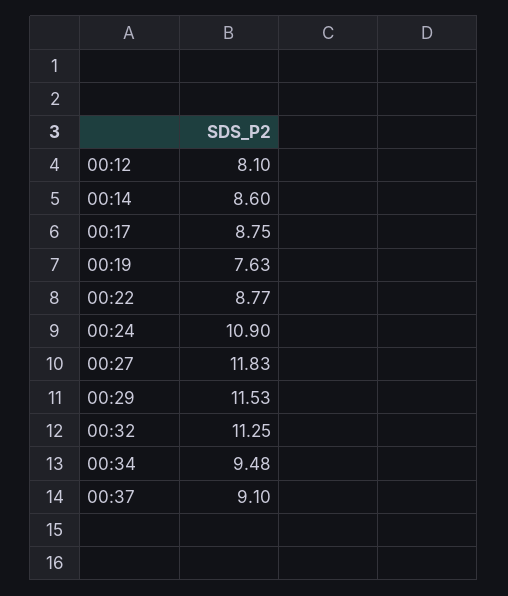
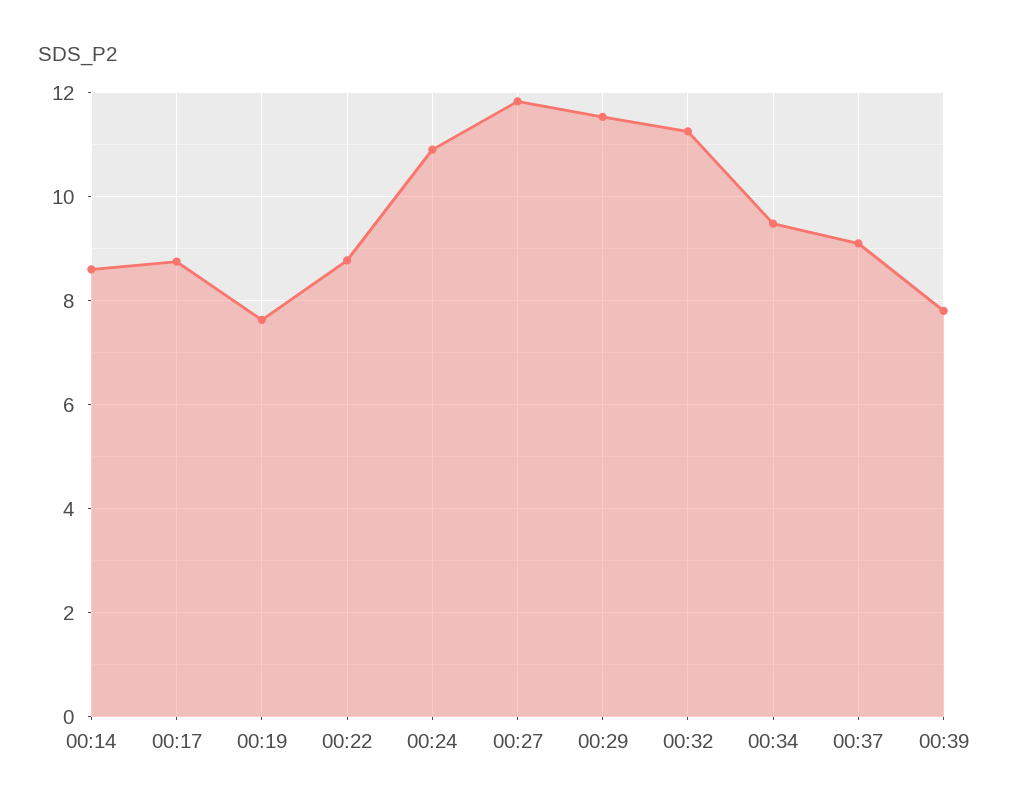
00:12: 8.1 -> none
00:39: none -> 7.8

